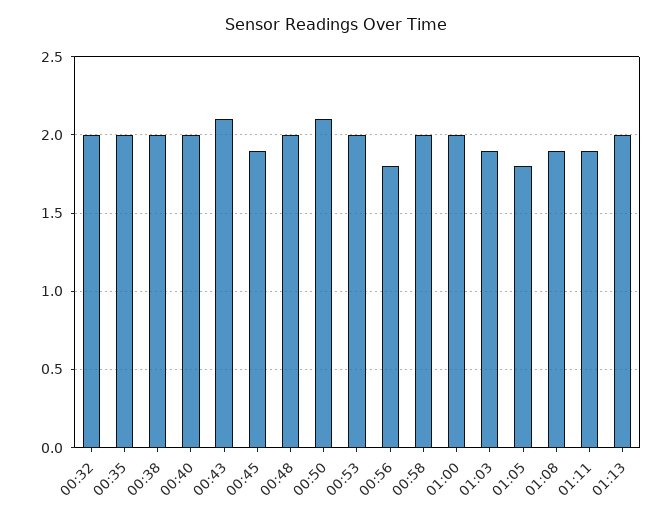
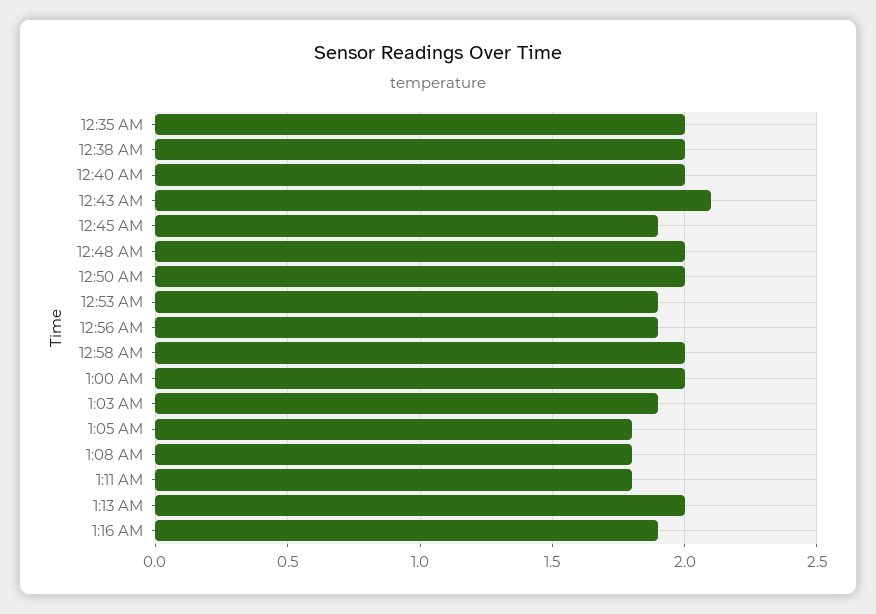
00:32: 2 -> none
00:50: 2.1 -> 2
00:53: 2 -> 1.9
00:56: 1.8 -> 1.9
01:08: 1.9 -> 1.8
01:11: 1.9 -> 1.8
1:16 AM: none -> 1.9

